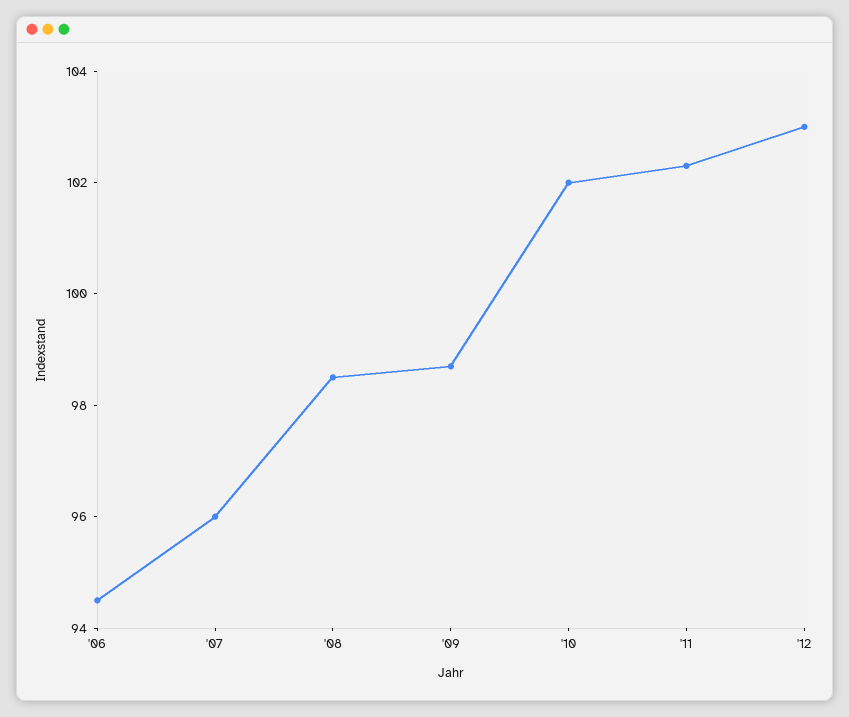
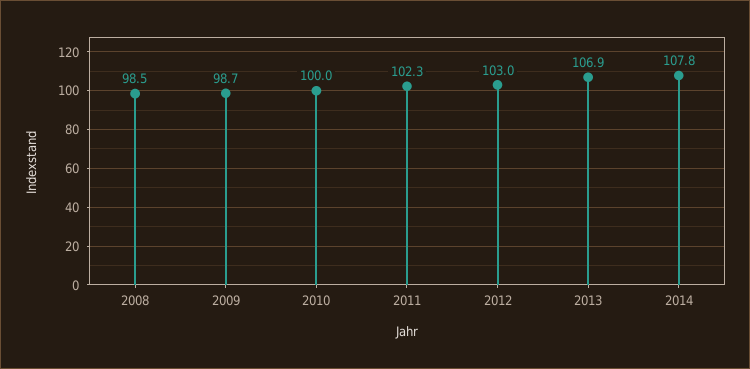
'06: 94.5 -> none
'07: 96 -> none
'10: 102 -> 100
2013: none -> 106.9
2014: none -> 107.8

